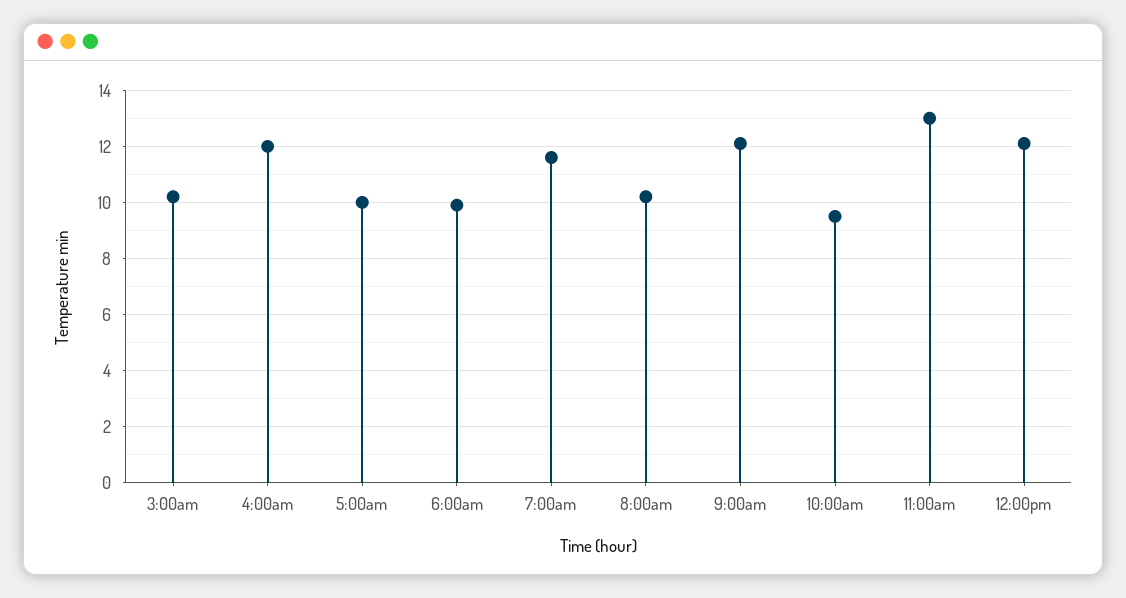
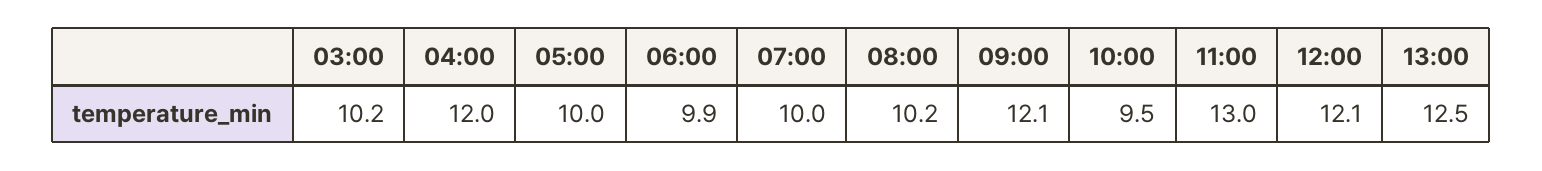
7:00am: 11.5 -> 10
13:00: none -> 12.5

